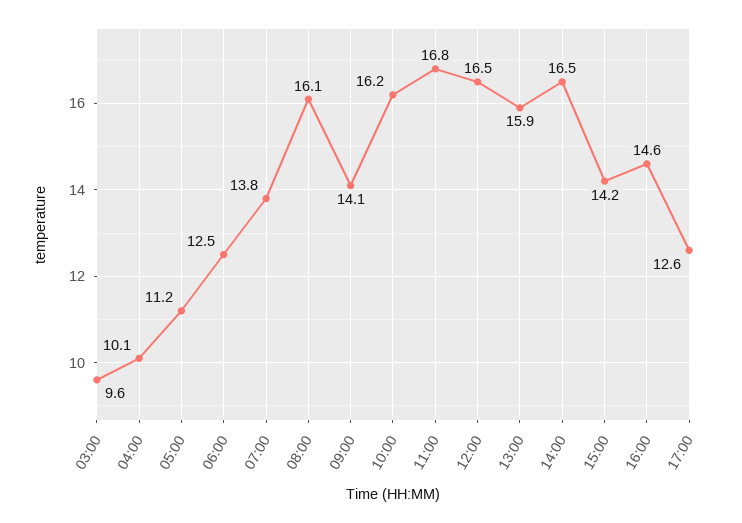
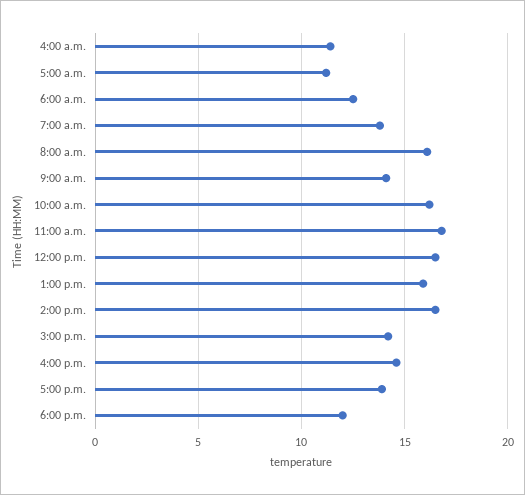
03:00: 9.6 -> none
04:00: 10.1 -> 11.5
17:00: 12.6 -> 14
6:00 p.m.: none -> 12

